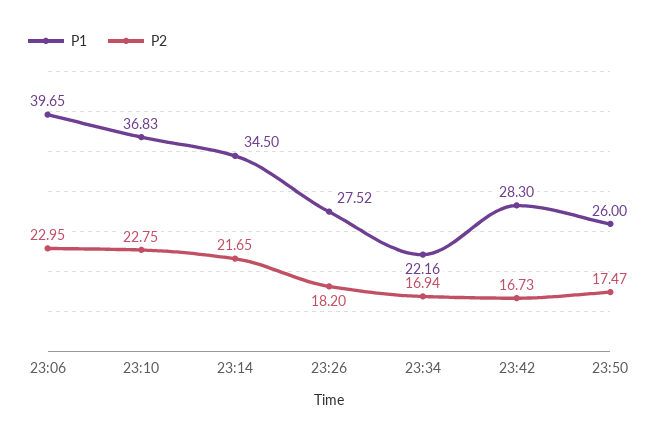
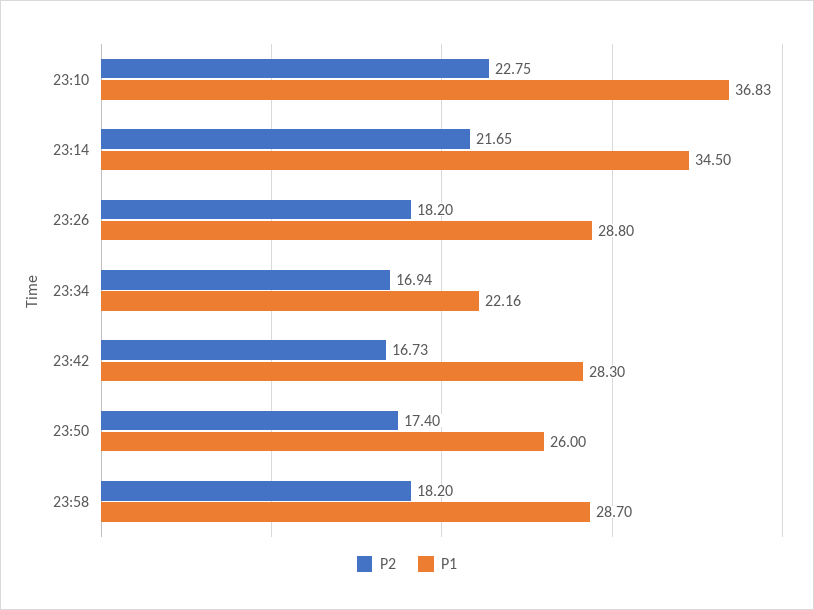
P1, 23:06: 39.65 -> none
P2, 23:06: 22.95 -> none
P1, 23:26: 27.52 -> 28.8
P2, 23:50: 17.47 -> 17.4
P2, 23:58: none -> 18.2
P1, 23:58: none -> 28.7

